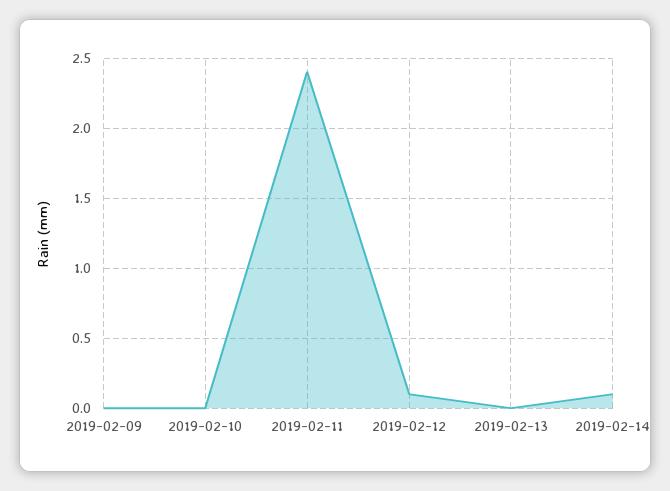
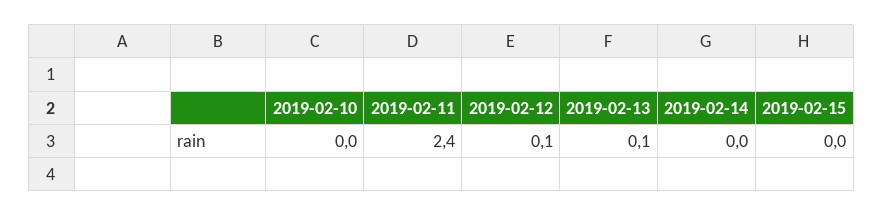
2019-02-09: 0 -> none
2019-02-13: 0 -> 0.1
2019-02-14: 0.1 -> 0
2019-02-15: none -> 0

